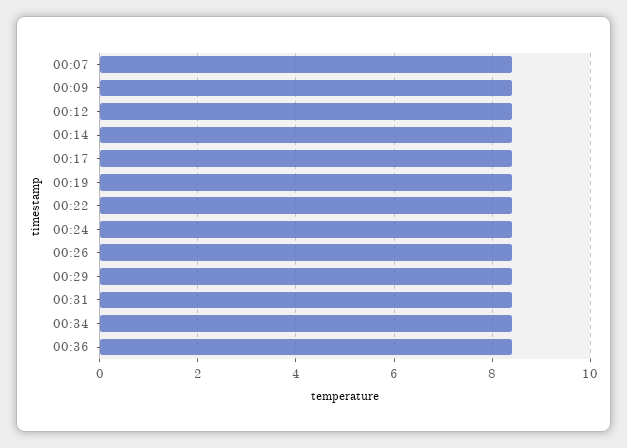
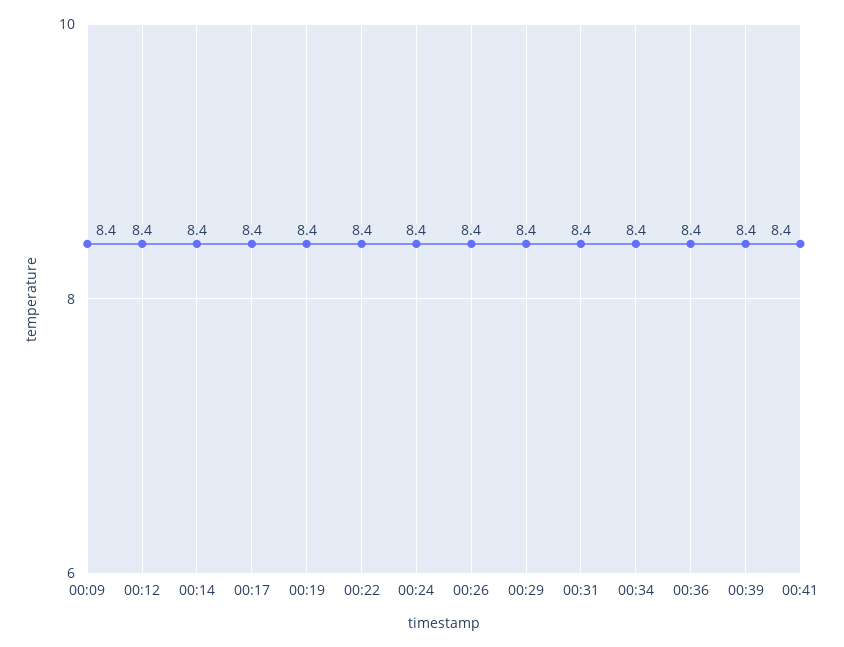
00:07: 8.5 -> none
00:39: none -> 8.4
00:41: none -> 8.4

